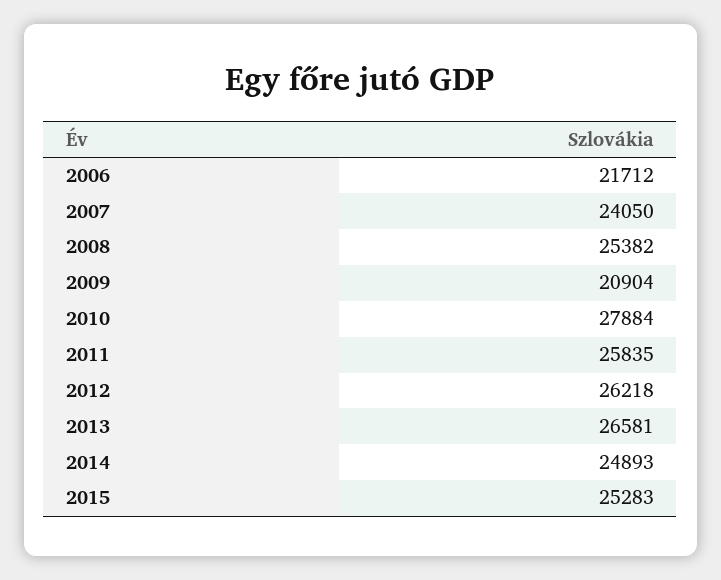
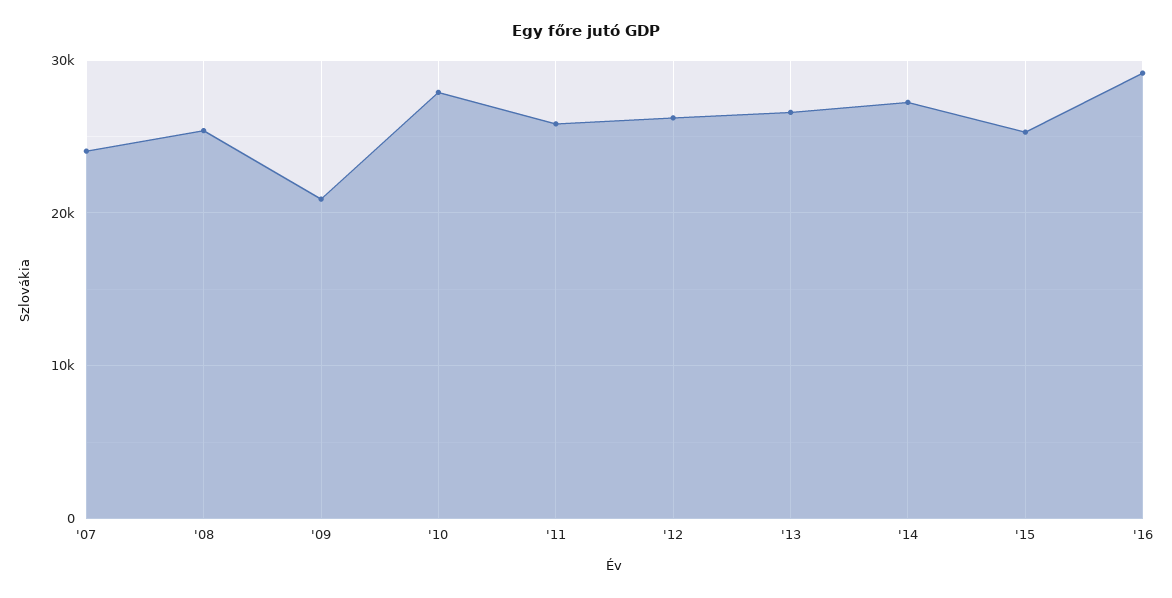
2006: 21712 -> none
2014: 24893 -> 27000
'16: none -> 29000

